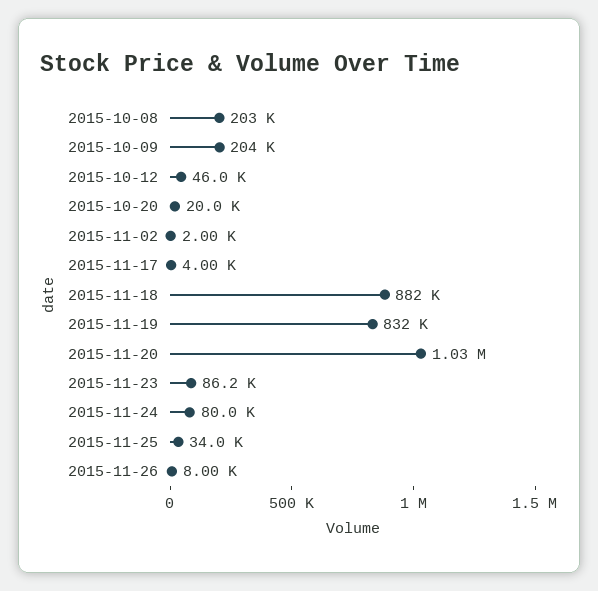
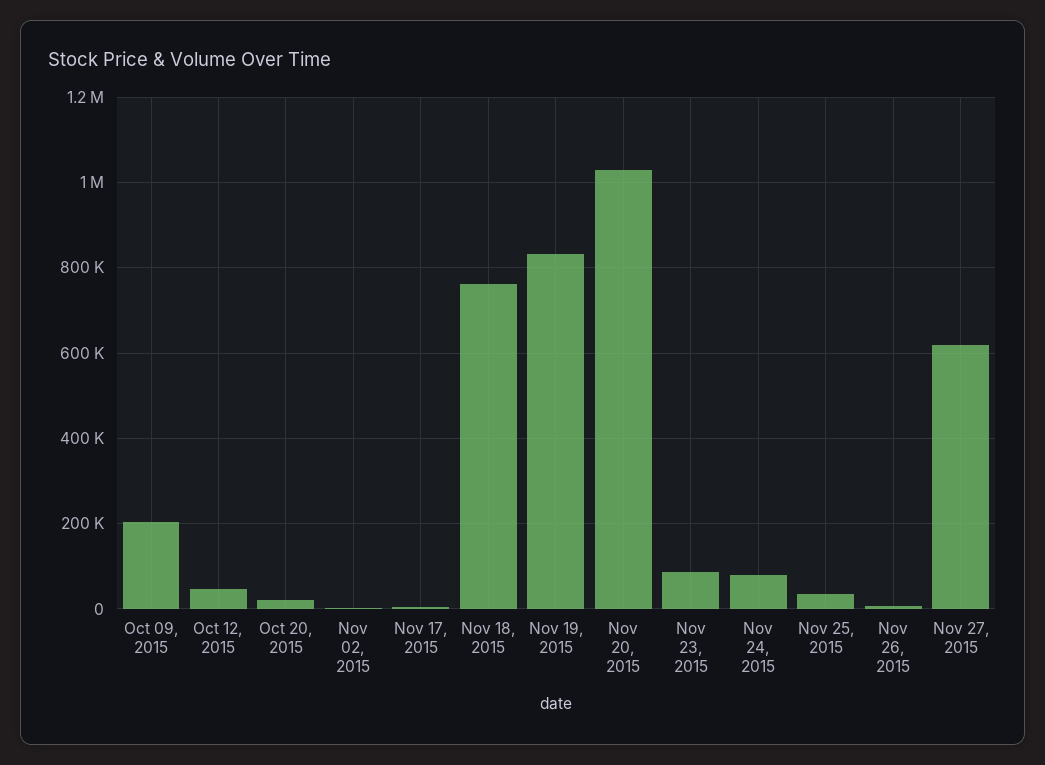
2015-10-08: 203000 -> none
2015-11-18: 882000 -> 760000
Nov 27, 2015: none -> 620000

